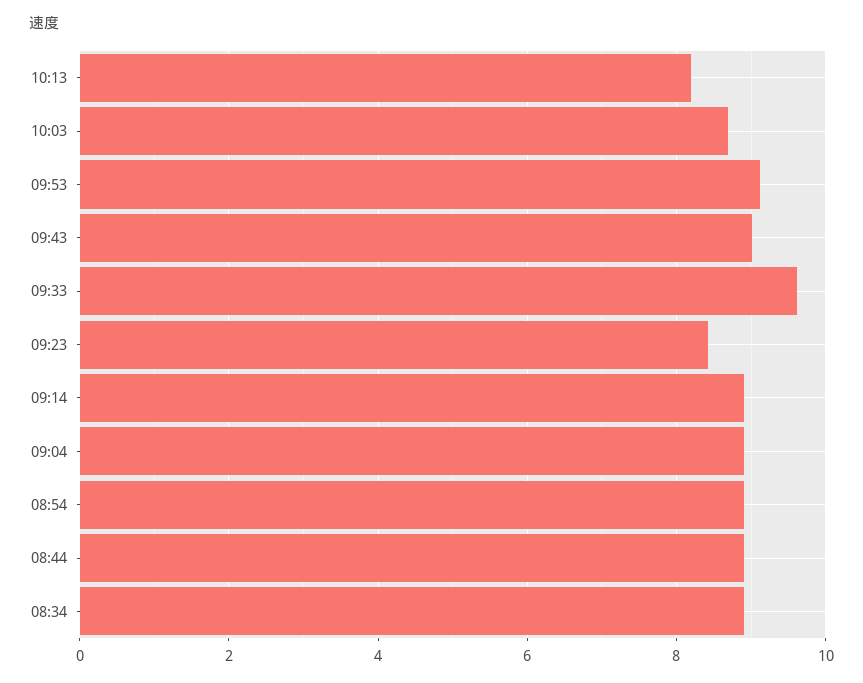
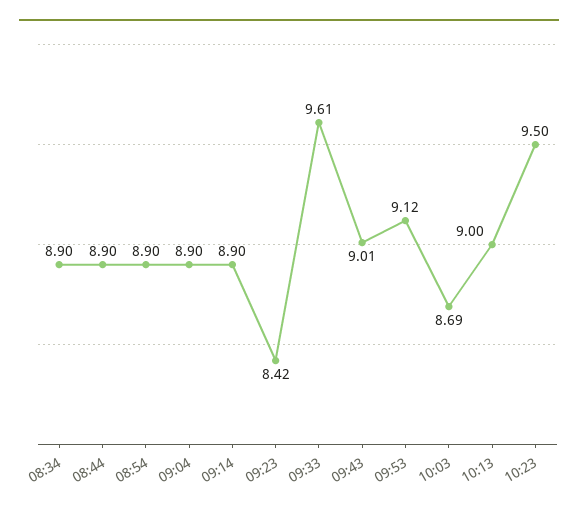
10:13: 8.2 -> 9
10:23: none -> 9.5

